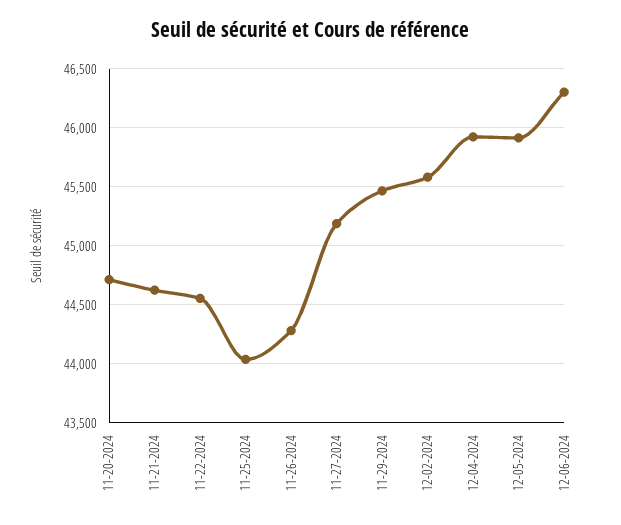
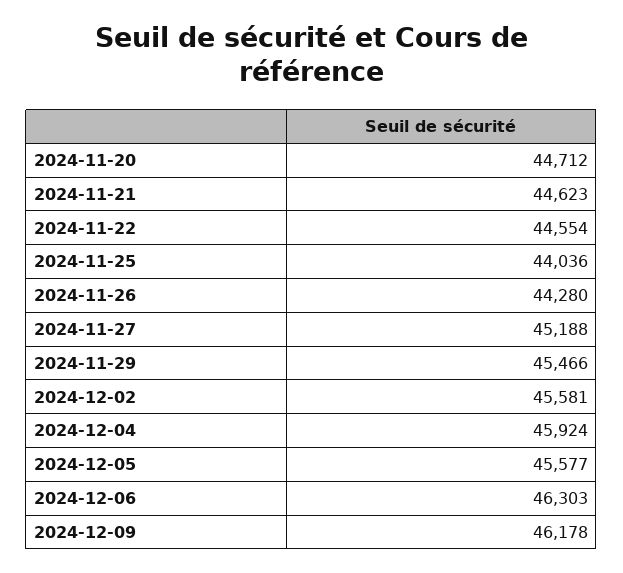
12-05-2024: 45900 -> 45577
2024-12-09: none -> 46178

